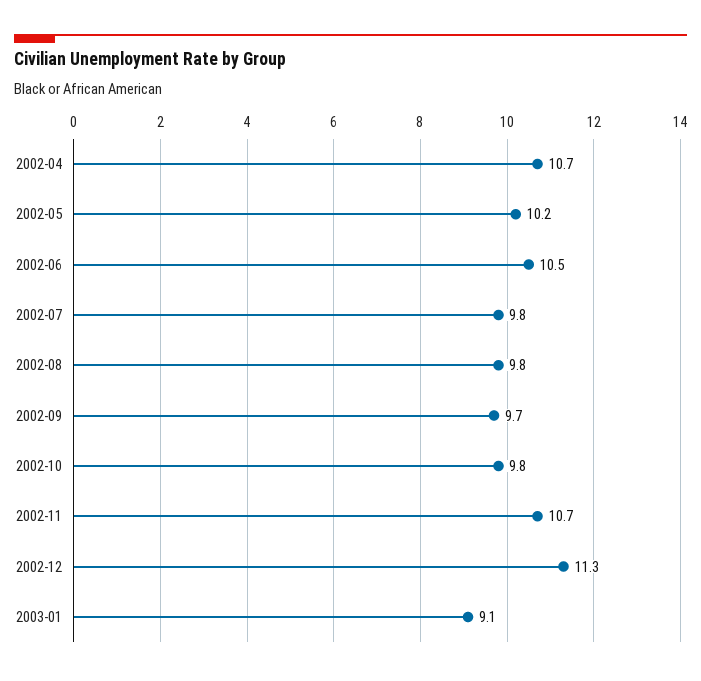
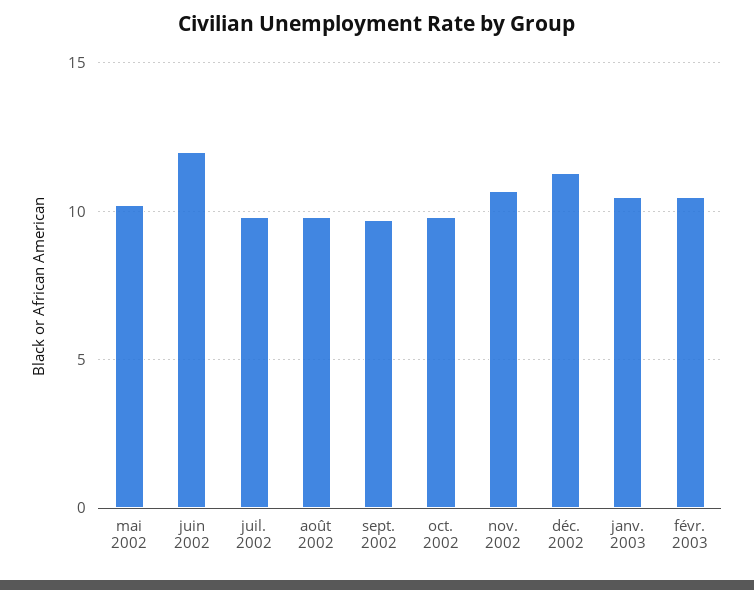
2002-04: 10.7 -> none
2002-06: 10.5 -> 12
2003-01: 9.1 -> 10.5
févr. 2003: none -> 10.5

